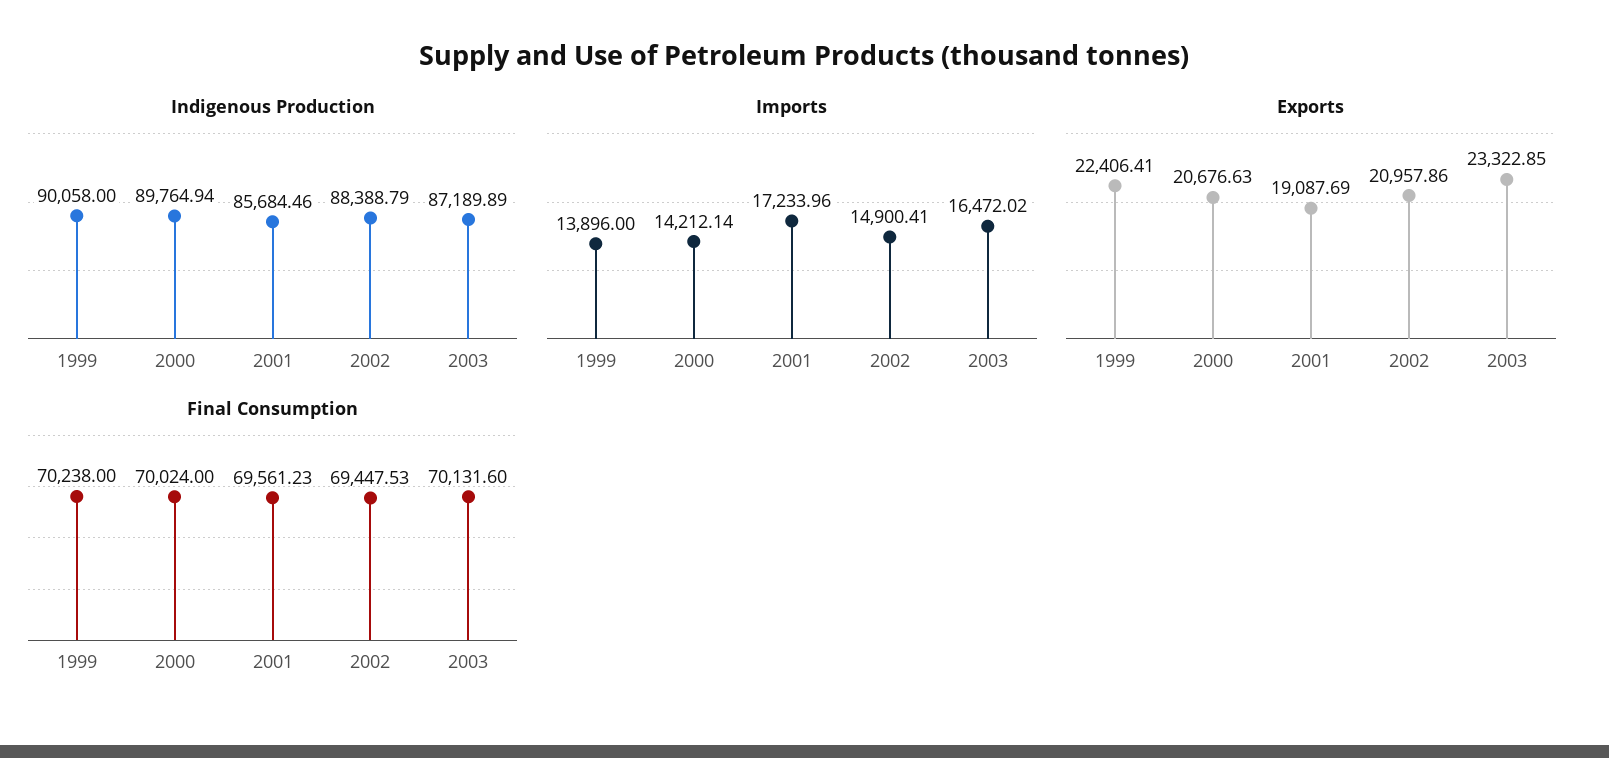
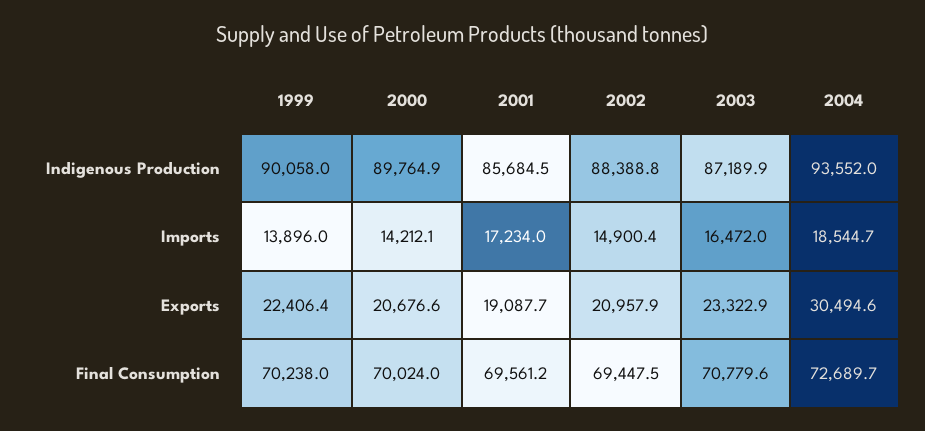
Final Consumption, 2003: 70131.6 -> 70779.6
Indigenous Production, 2004: none -> 93552
Imports, 2004: none -> 18544.7
Exports, 2004: none -> 30494.6
Final Consumption, 2004: none -> 72689.7

